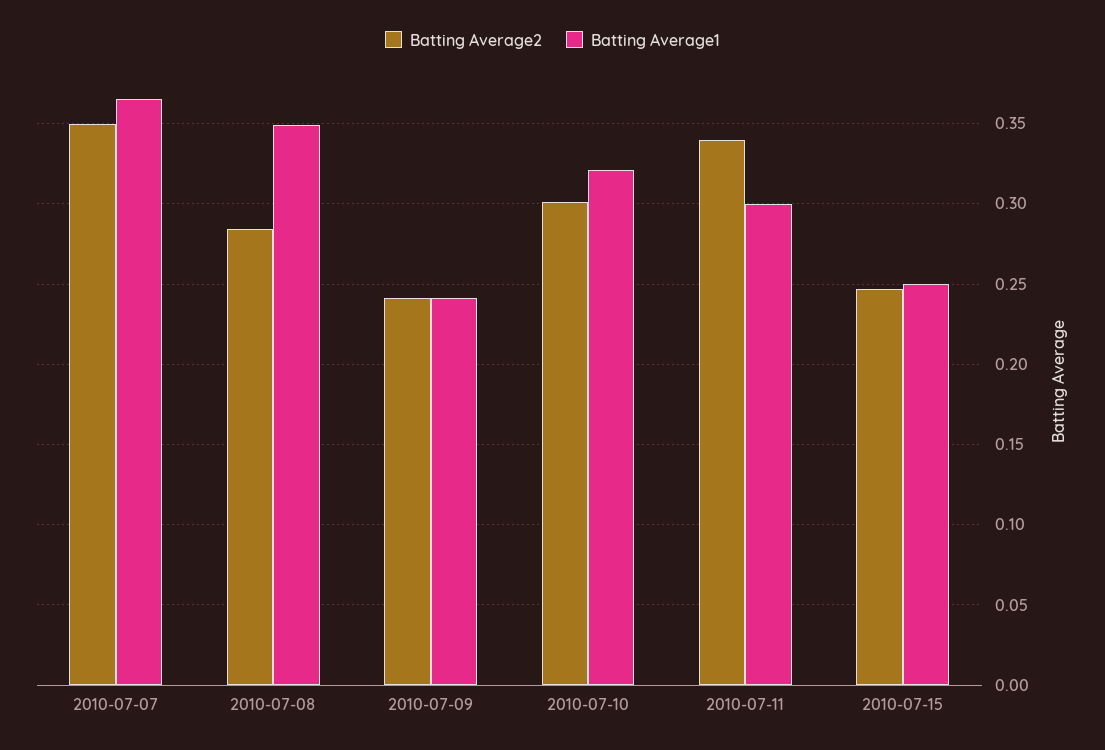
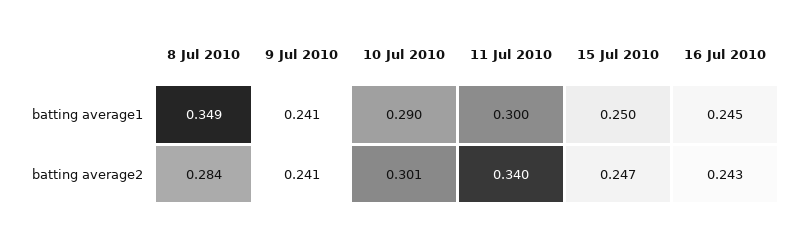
Batting Average2, 2010-07-07: 0.35 -> none
Batting Average1, 2010-07-07: 0.365 -> none
Batting Average1, 2010-07-10: 0.32 -> 0.29
Batting Average1, 16 Jul 2010: none -> 0.245
Batting Average2, 16 Jul 2010: none -> 0.243

